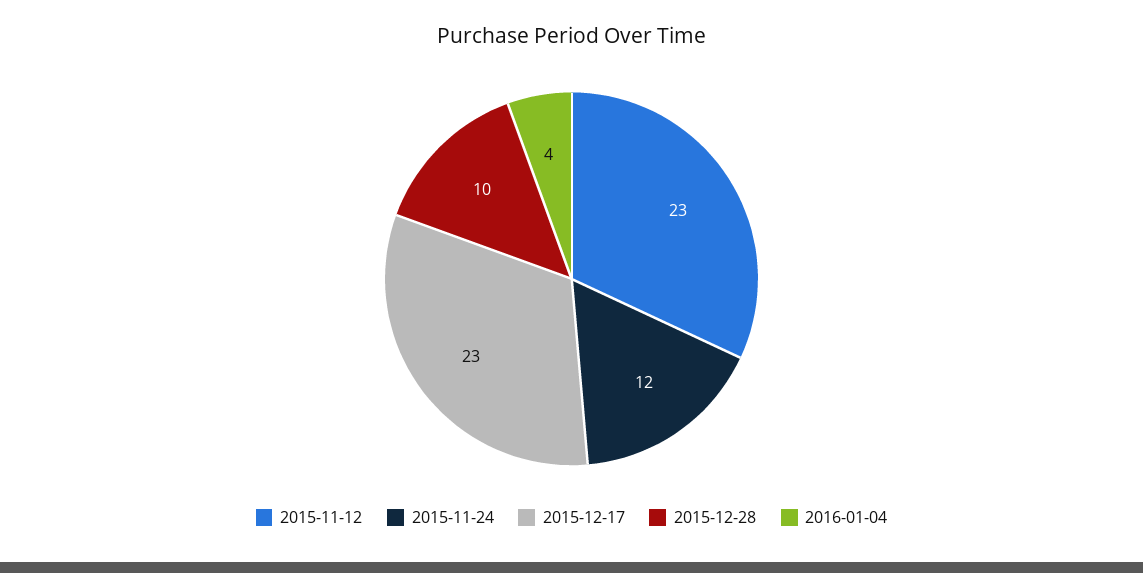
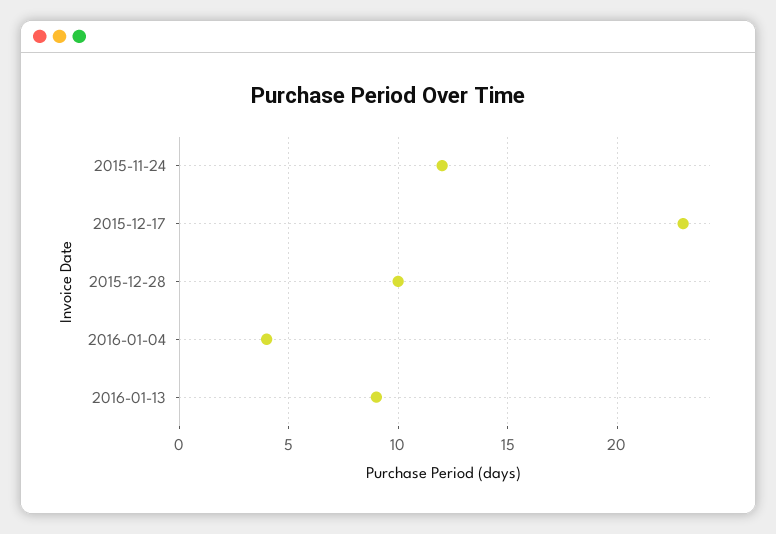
2015-11-12: 23 -> none
2016-01-13: none -> 9

